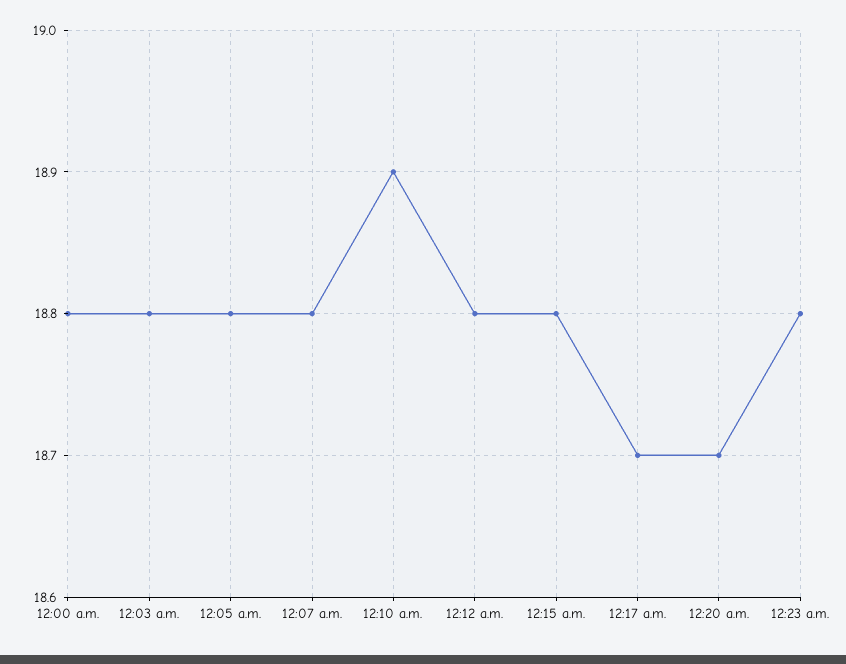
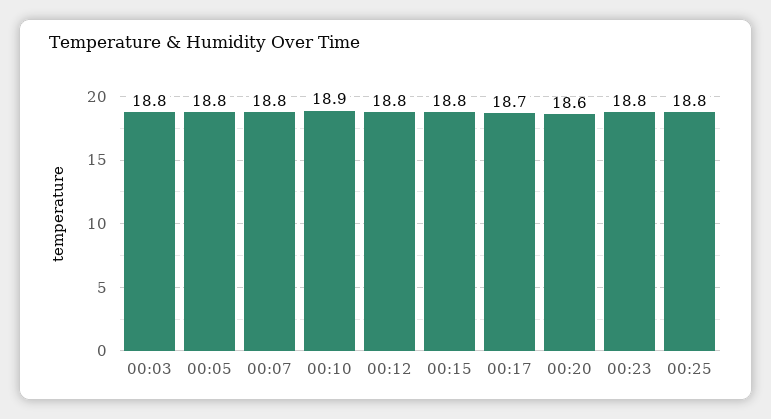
12:00 a.m.: 18.8 -> none
12:20 a.m.: 18.7 -> 18.6
00:25: none -> 18.8

